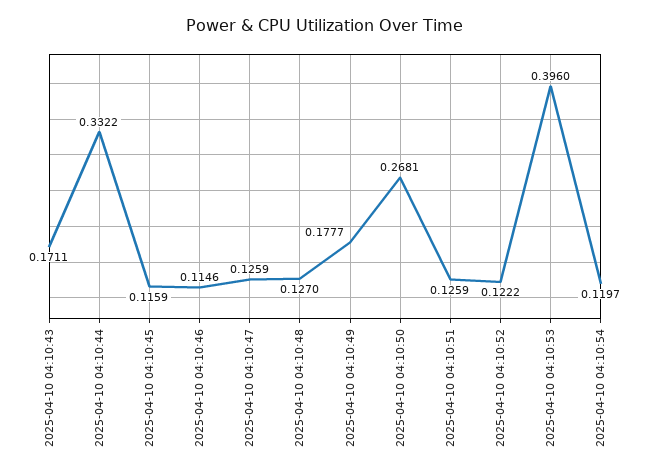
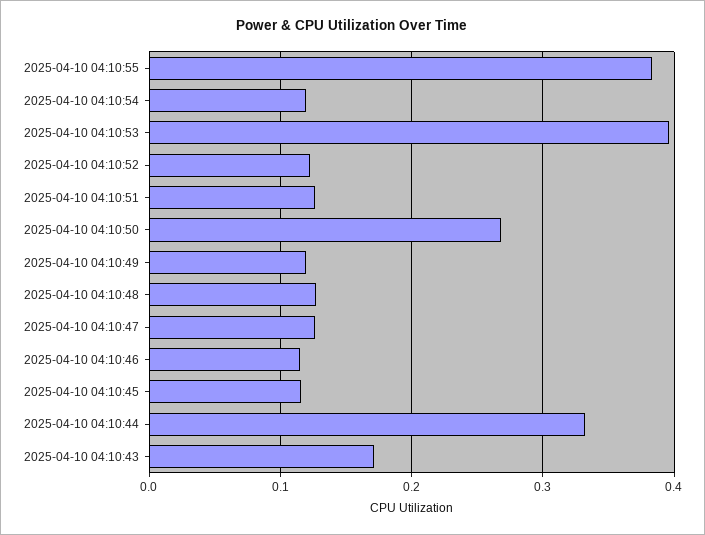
2025-04-10 04:10:49: 0.1777 -> 0.12
2025-04-10 04:10:55: none -> 0.38

